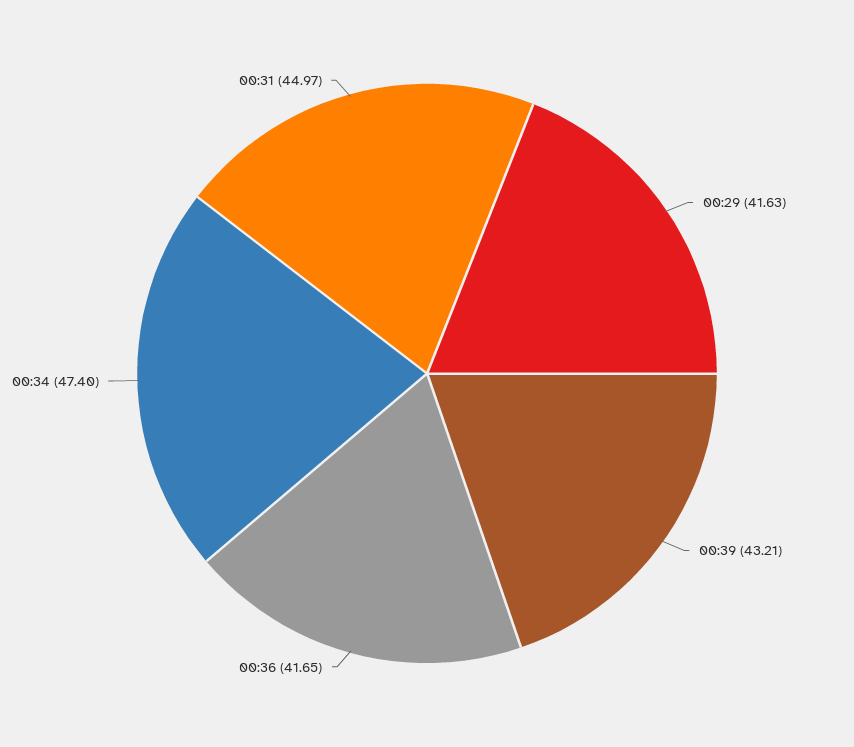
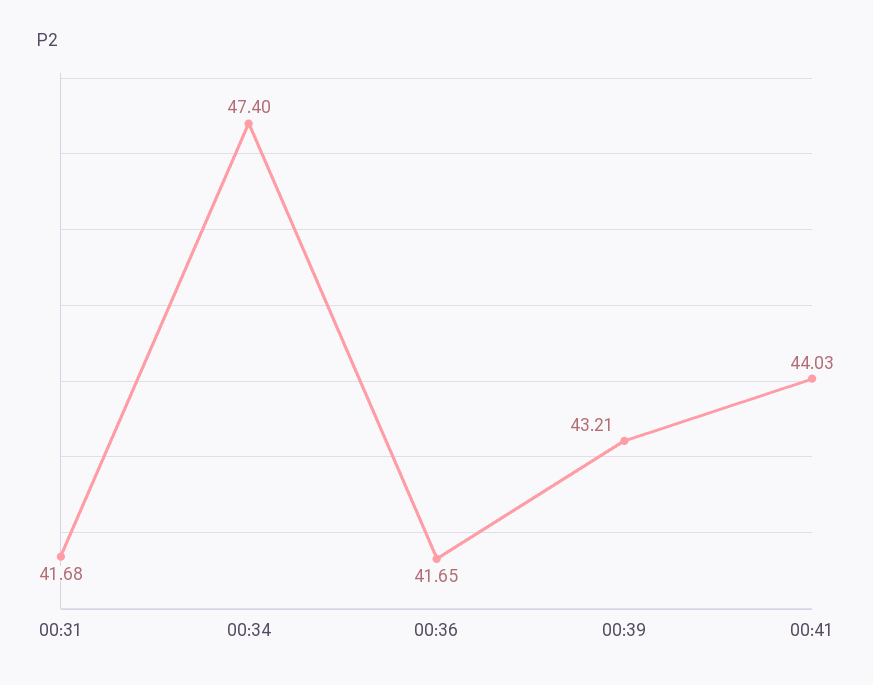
00:29: 41.63 -> none
00:31: 44.97 -> 41.68
00:41: none -> 44.03

